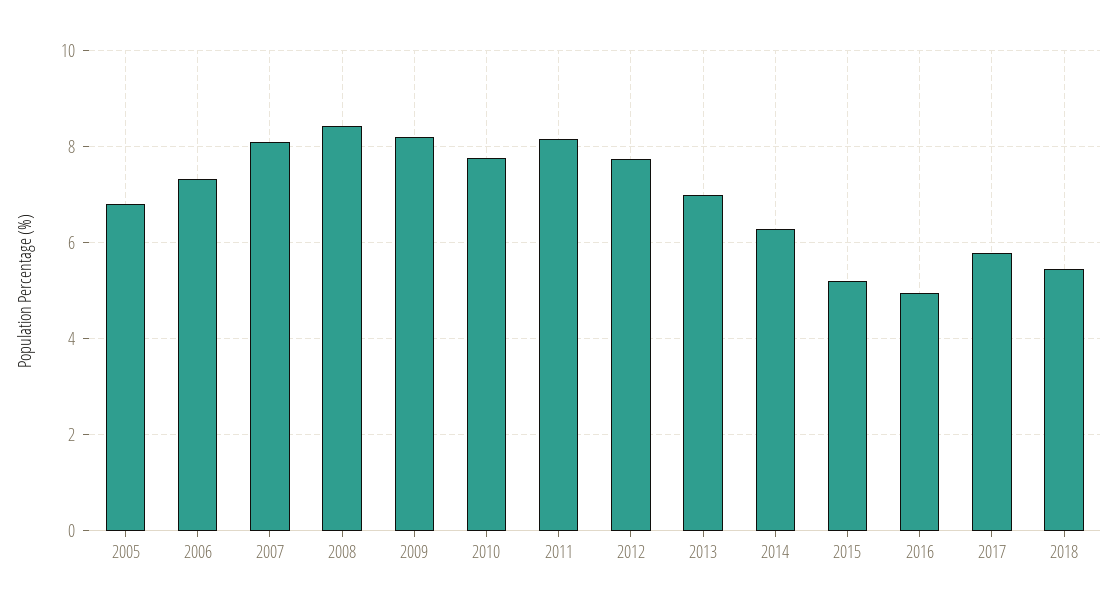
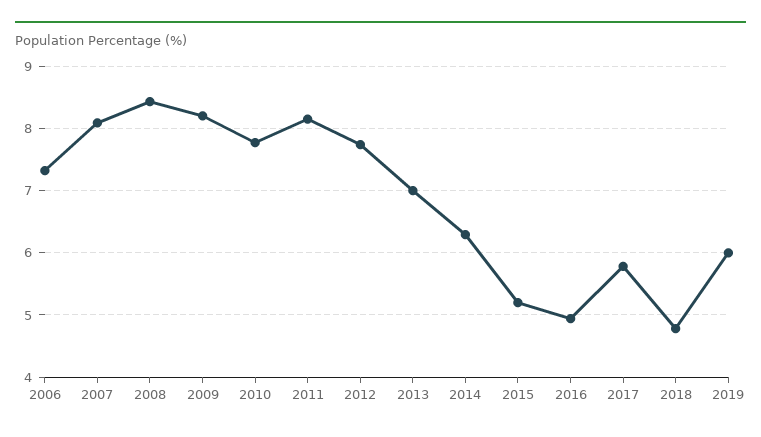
2005: 6.8 -> none
2018: 5.4 -> 4.8
2019: none -> 6

